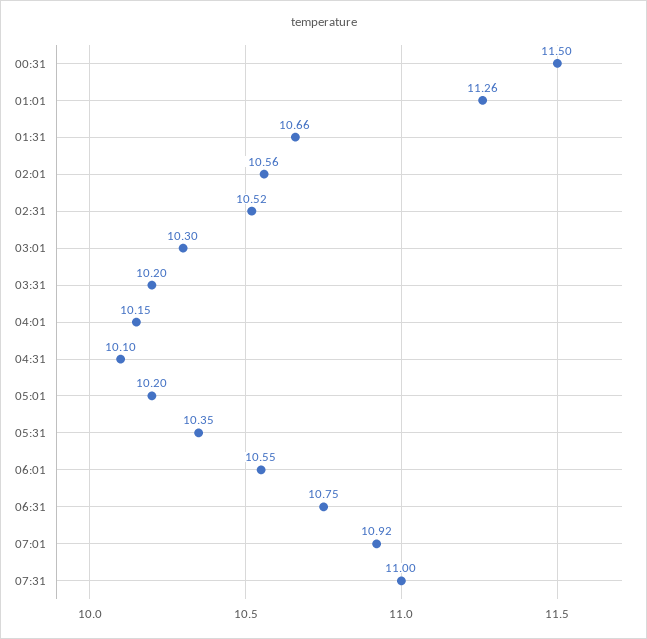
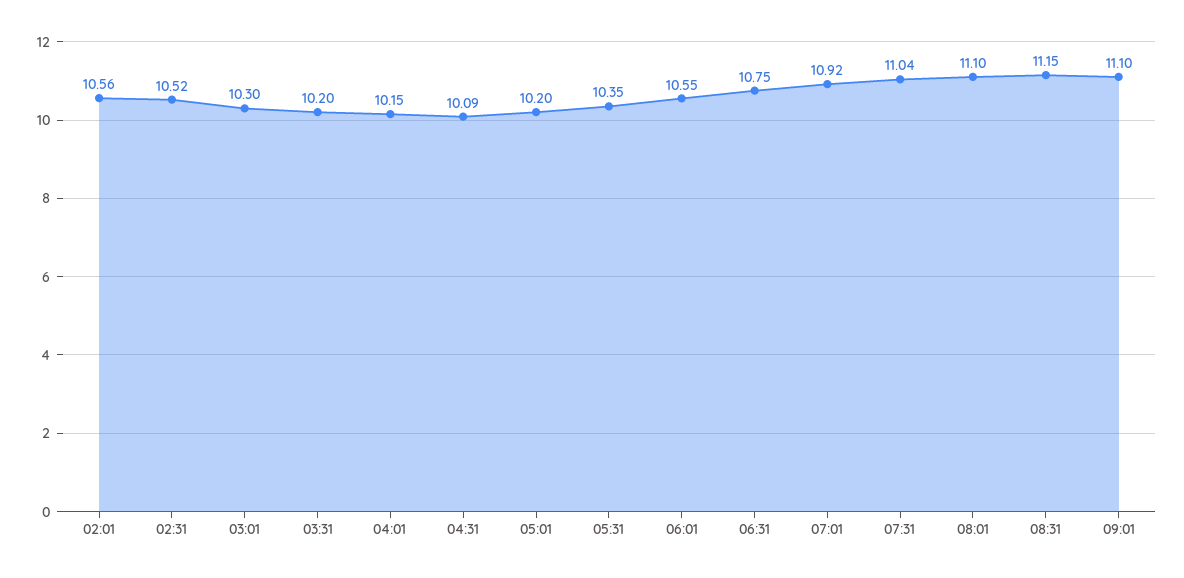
00:31: 11.5 -> none
01:01: 11.26 -> none
01:31: 10.66 -> none
04:31: 10.1 -> 10.09
07:31: 11 -> 11.04
08:01: none -> 11.1
08:31: none -> 11.15
09:01: none -> 11.1

